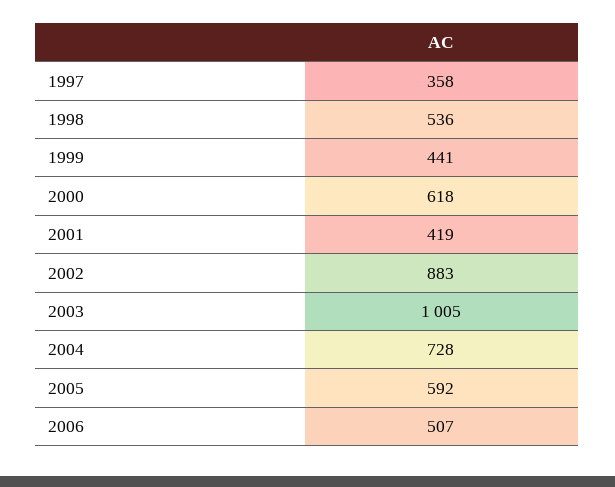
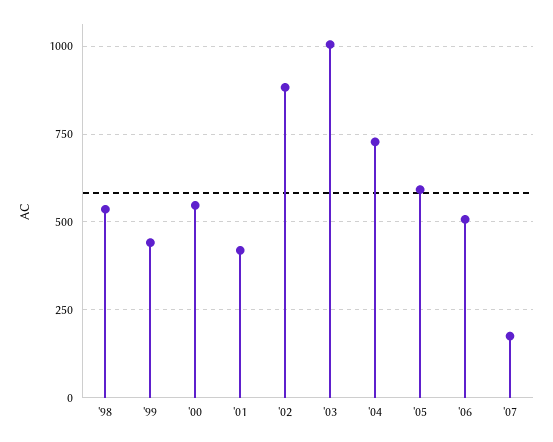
1997: 358 -> none
2000: 618 -> 550
'07: none -> 175

